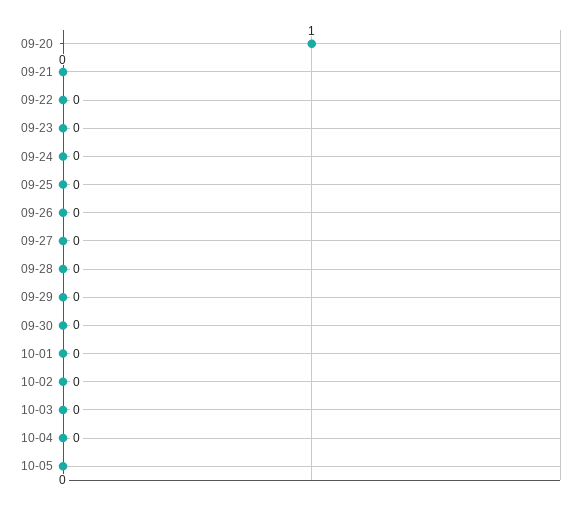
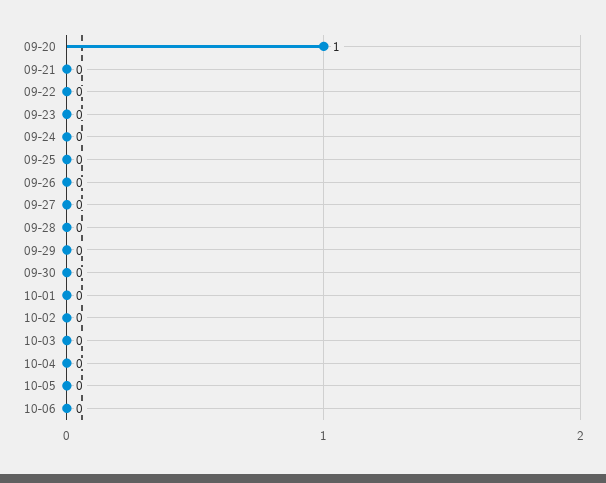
10-06: none -> 0

